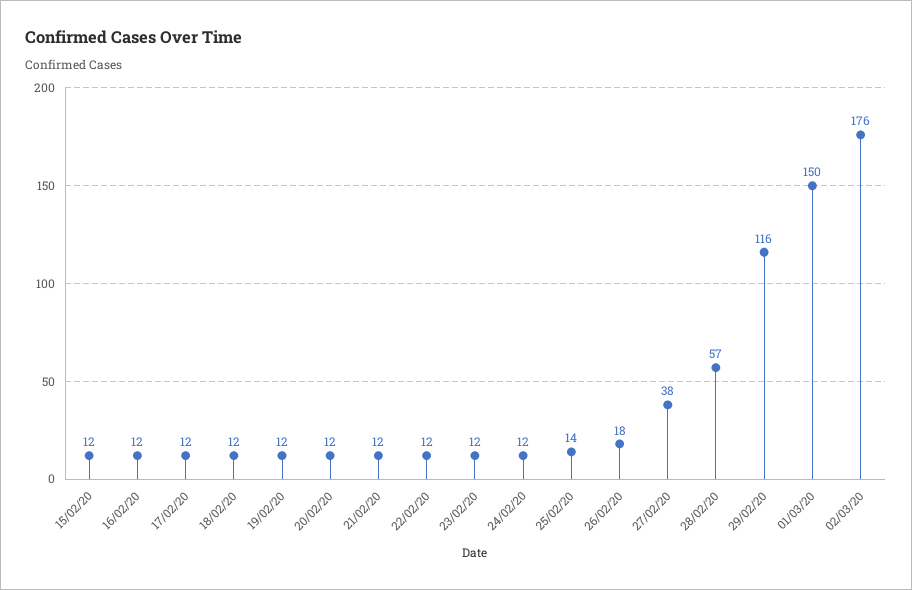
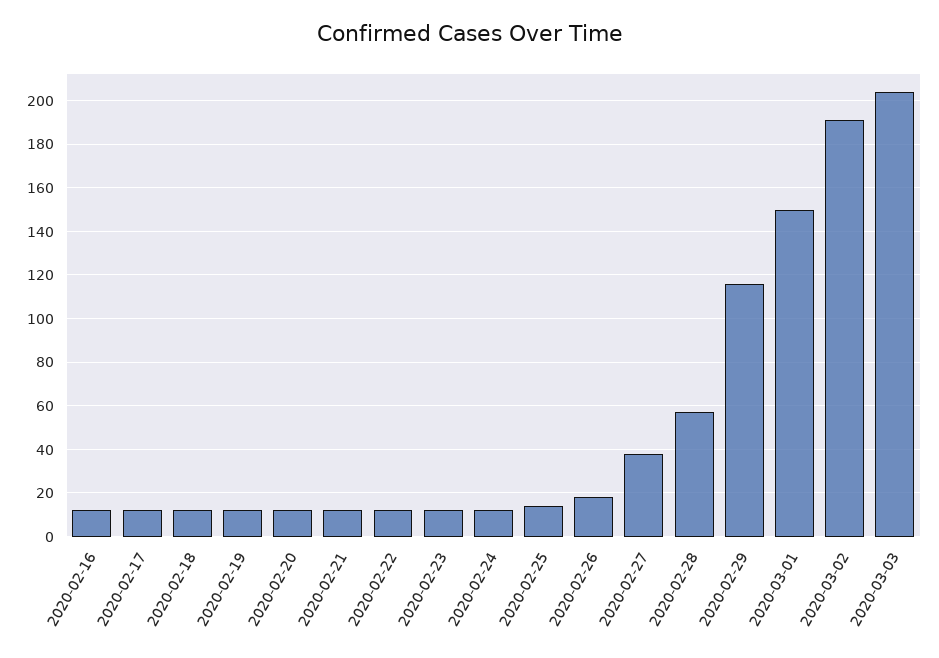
15/02/20: 12 -> none
02/03/20: 176 -> 190
2020-03-03: none -> 205

